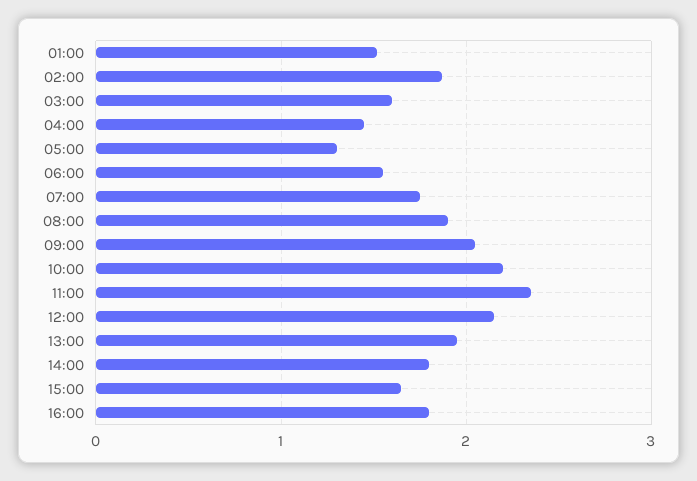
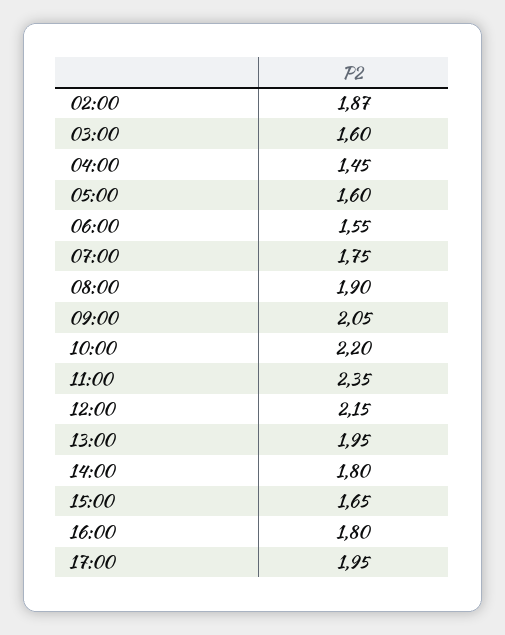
01:00: 1.5 -> none
05:00: 1.3 -> 1.6
17:00: none -> 1.95

